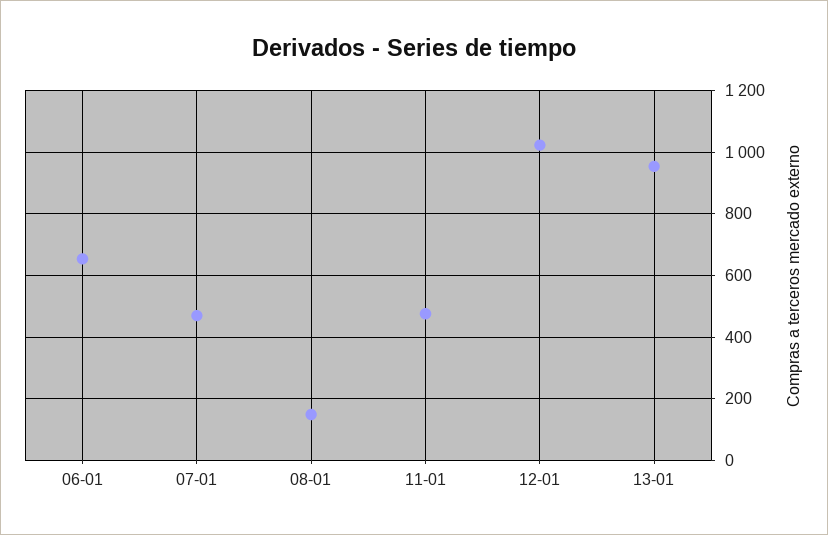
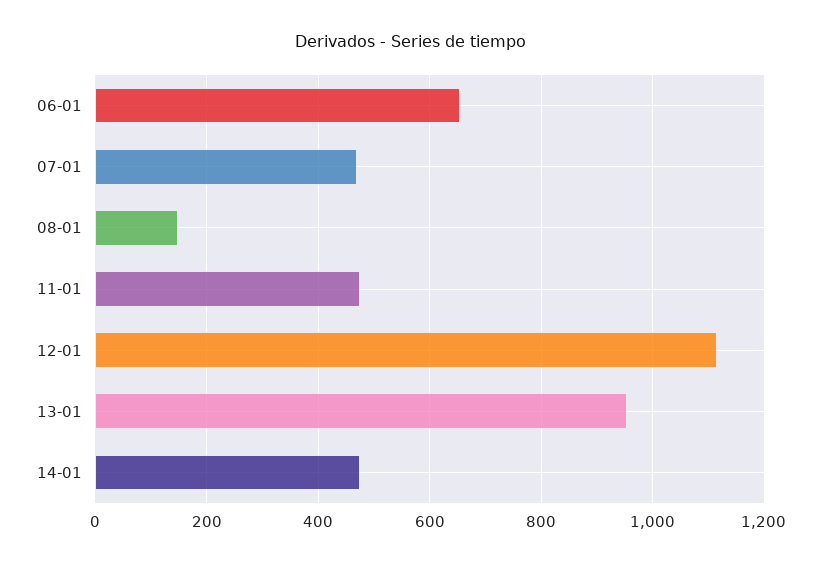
12-01: 1020 -> 1120
14-01: none -> 480

